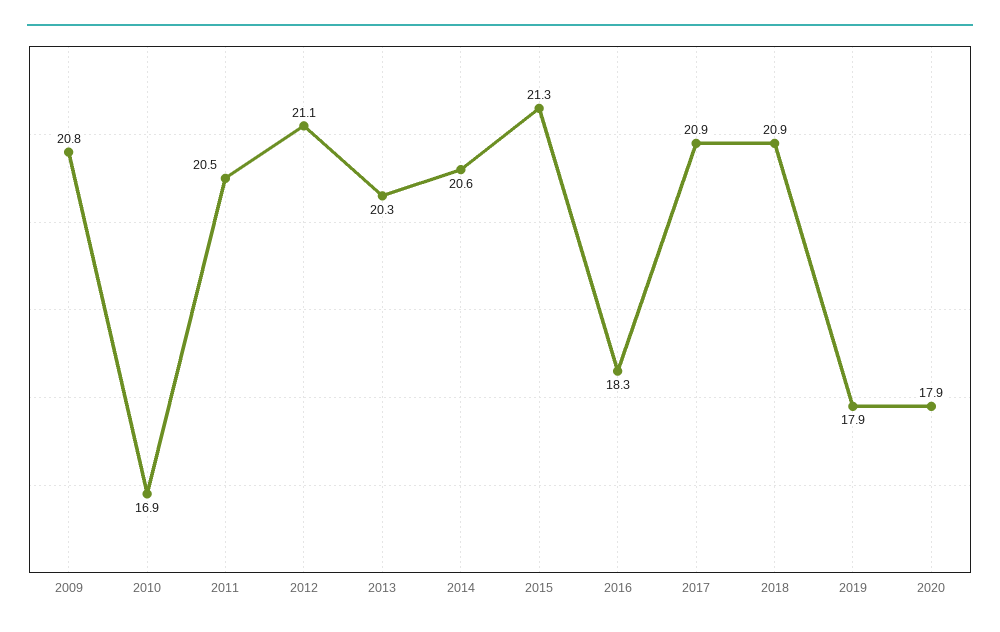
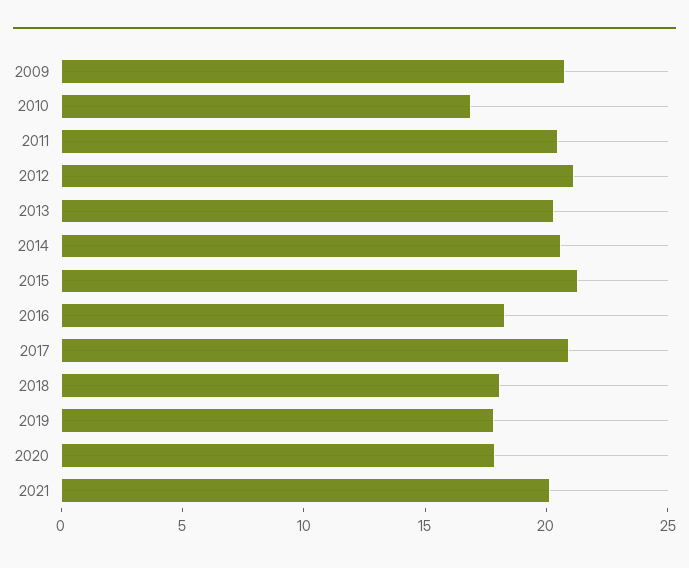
2018: 20.9 -> 18
2021: none -> 20

